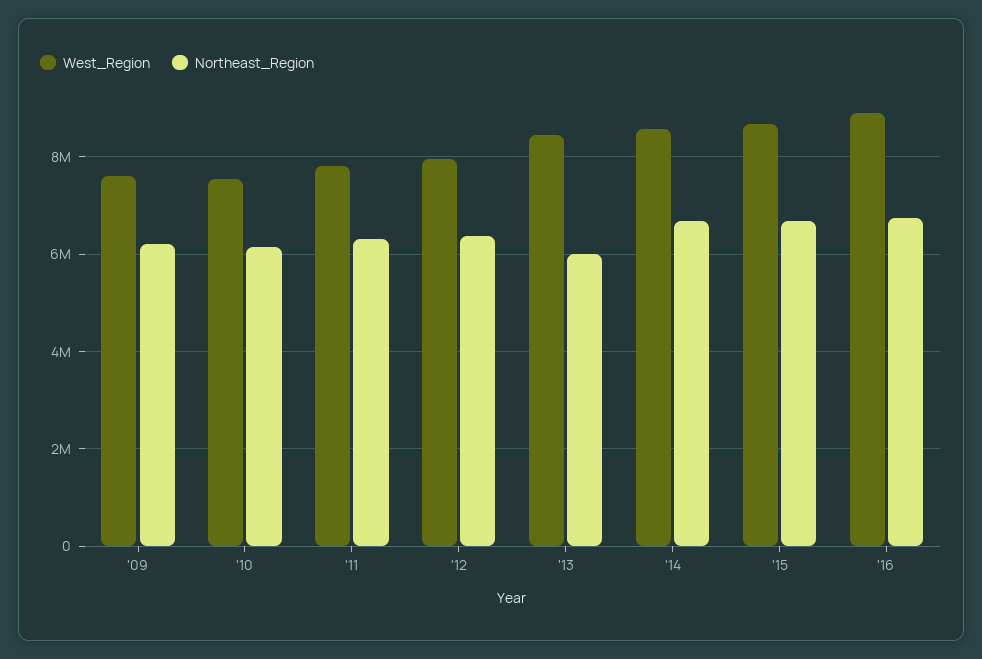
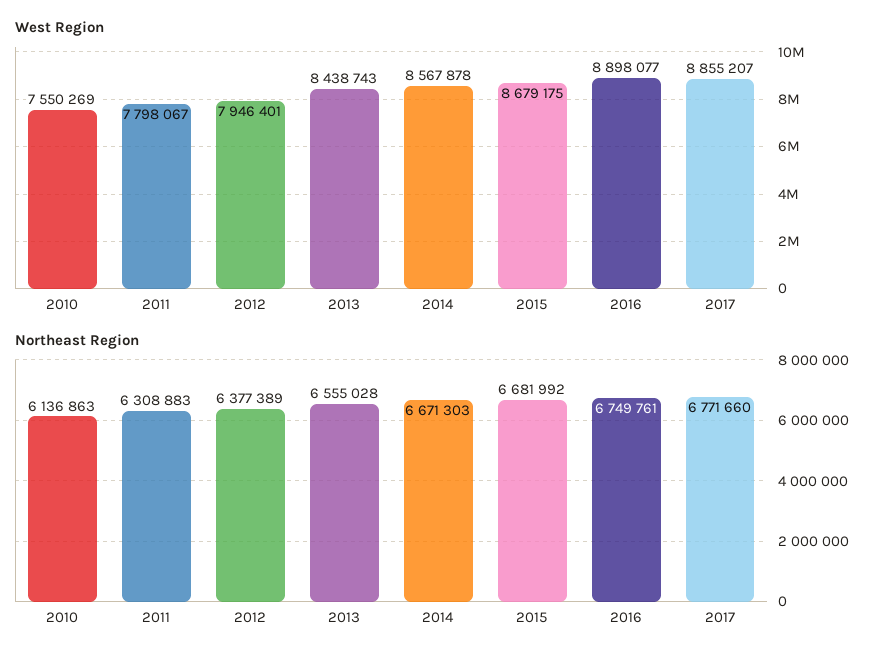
West_Region, '09: 7600000 -> none
Northeast_Region, '09: 6200000 -> none
Northeast_Region, '13: 6000000 -> 6555028
West_Region, 2017: none -> 8855207
Northeast_Region, 2017: none -> 6771660

